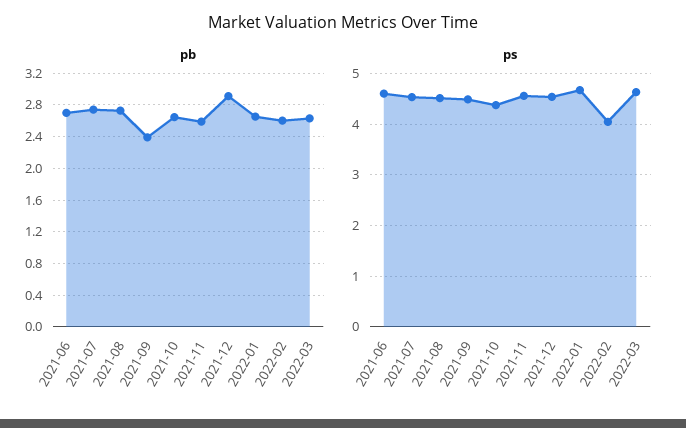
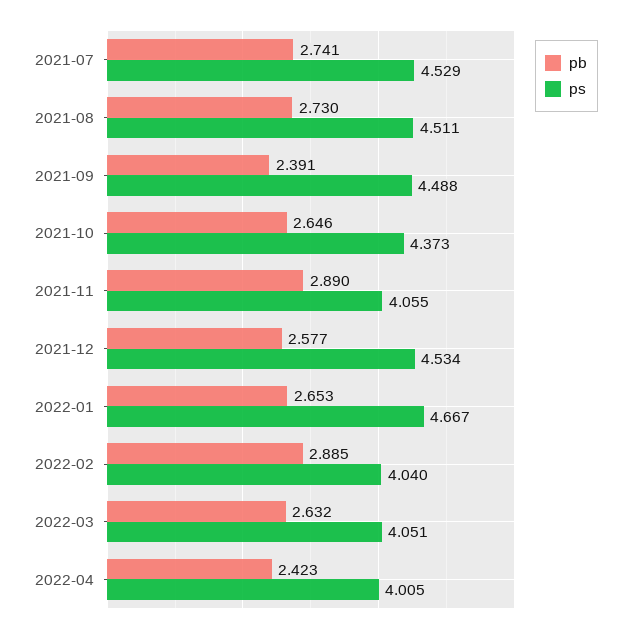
pb, 2021-06: 2.7 -> none
pb, 2021-11: 2.6 -> 2.89
pb, 2021-12: 2.9 -> 2.577
pb, 2022-02: 2.6 -> 2.885
ps, 2021-06: 4.6 -> none
ps, 2021-11: 4.6 -> 4.055
ps, 2022-03: 4.6 -> 4.051
pb, 2022-04: none -> 2.423
ps, 2022-04: none -> 4.005

